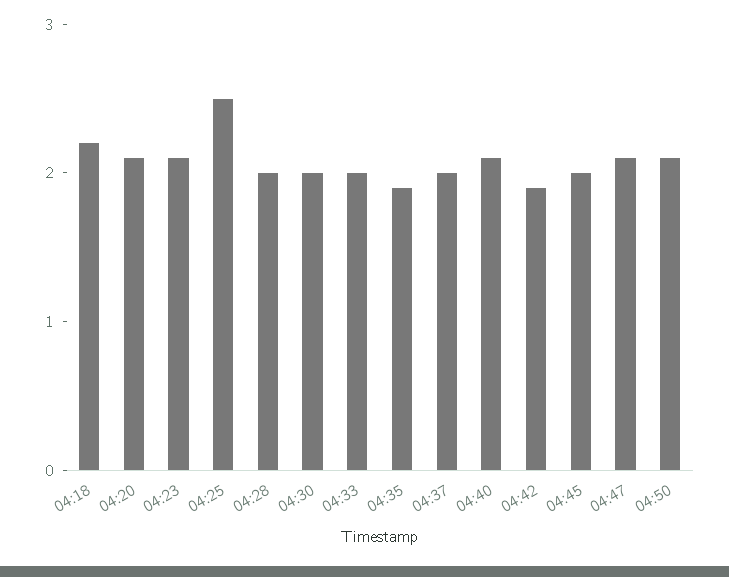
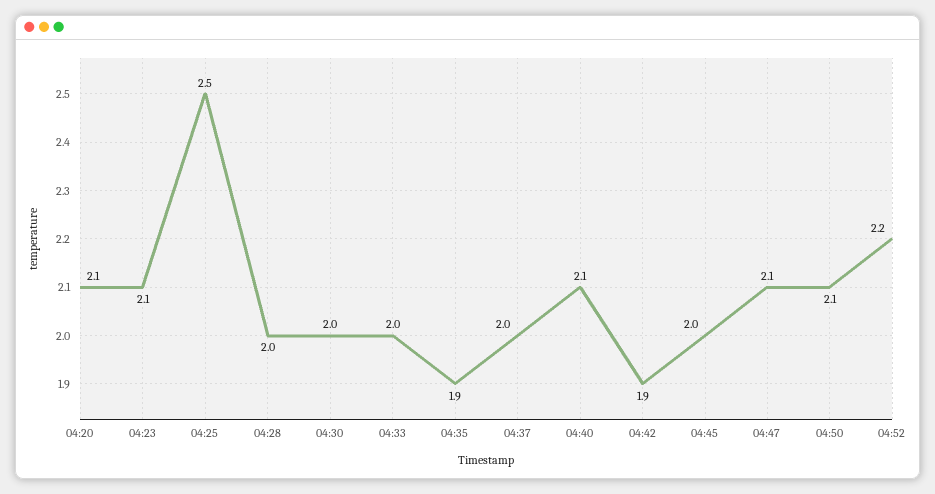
04:18: 2.2 -> none
04:52: none -> 2.2

